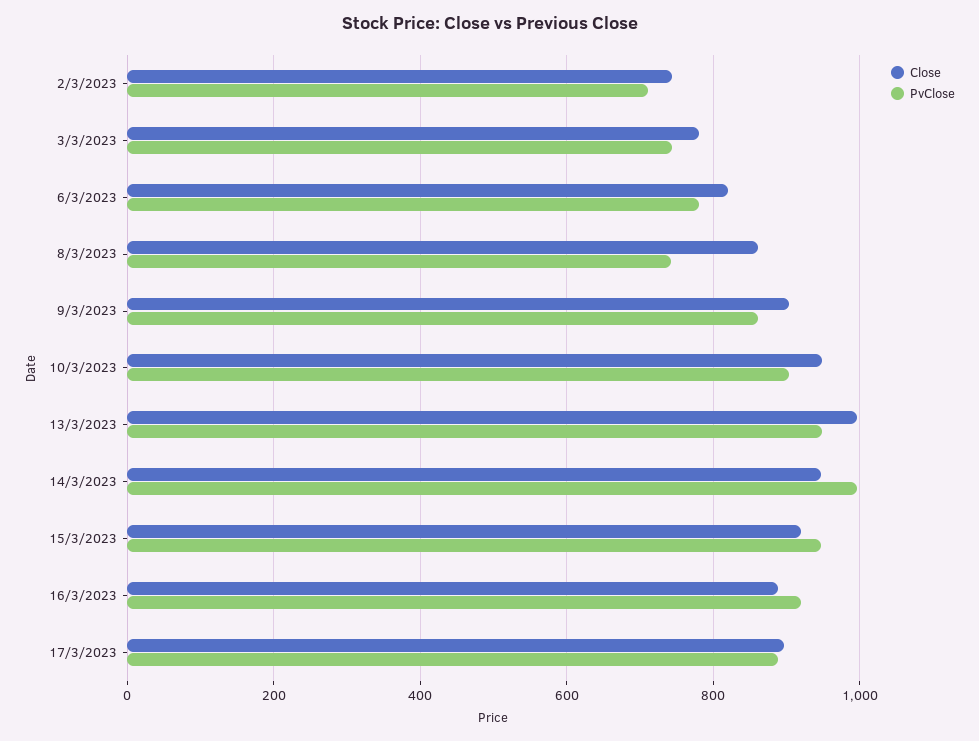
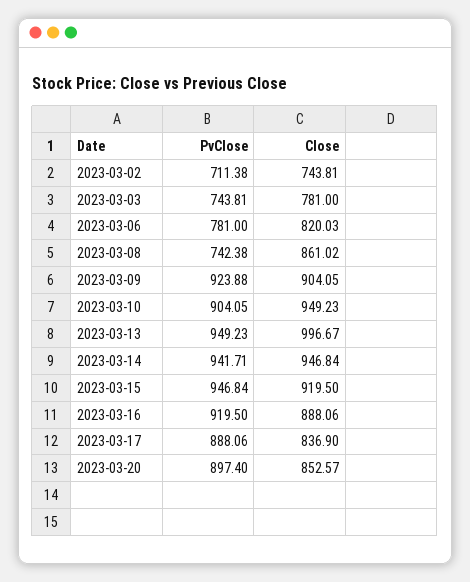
PvClose, 9/3/2023: 860 -> 923.88
PvClose, 14/3/2023: 1000 -> 941.71
Close, 17/3/2023: 900 -> 836.9
PvClose, 2023-03-20: none -> 897.4
Close, 2023-03-20: none -> 852.57

